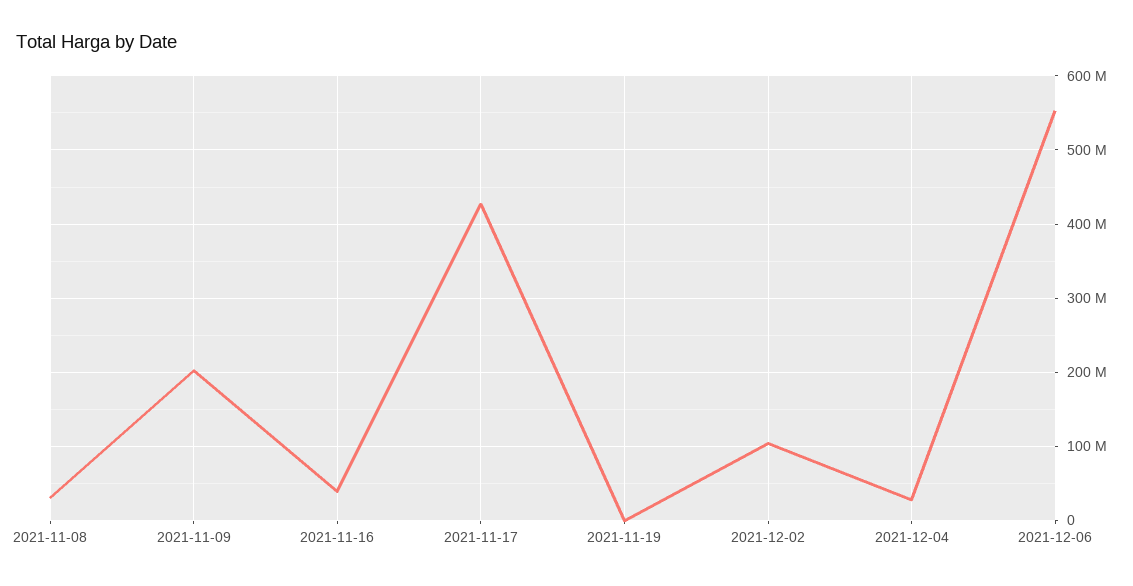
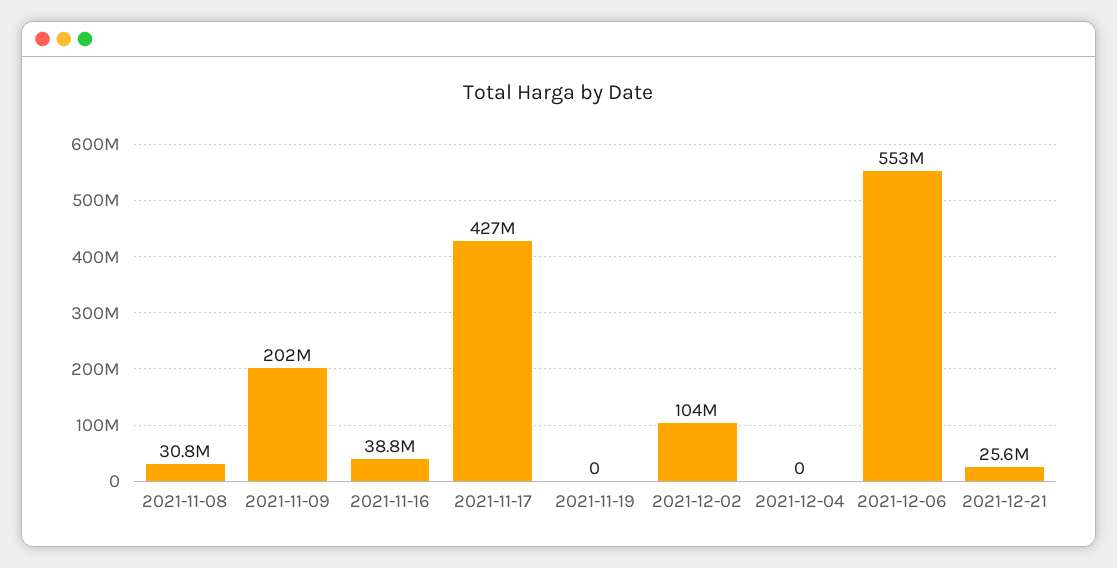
2021-12-04: 30000000 -> 0
2021-12-21: none -> 25600000

